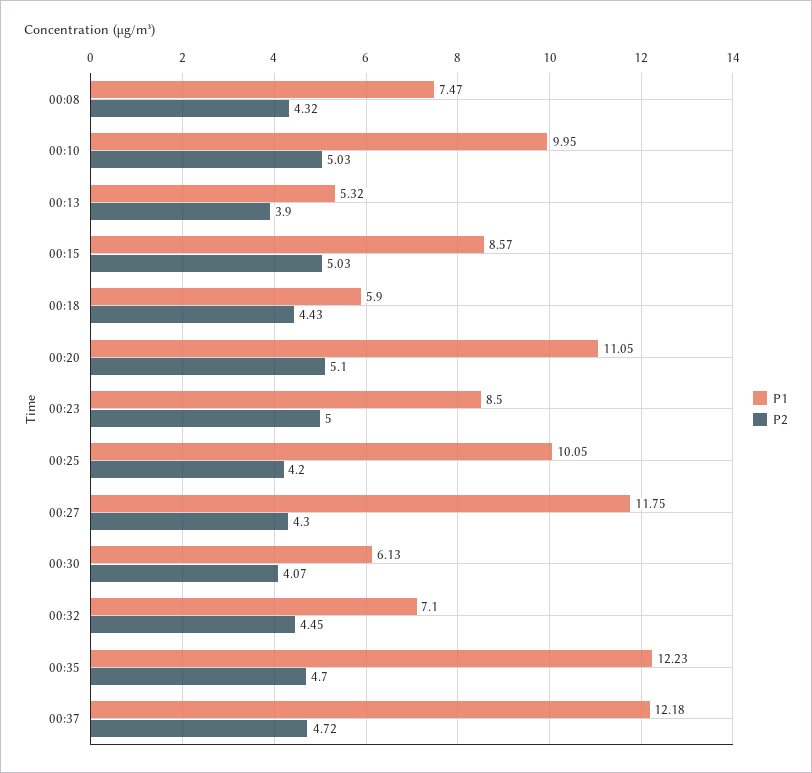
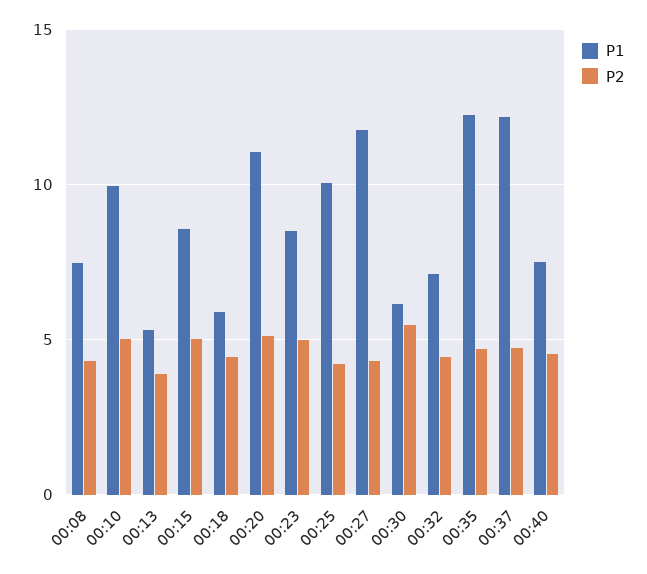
P2, 00:30: 4.07 -> 5.5
P1, 00:40: none -> 7.5
P2, 00:40: none -> 4.5

